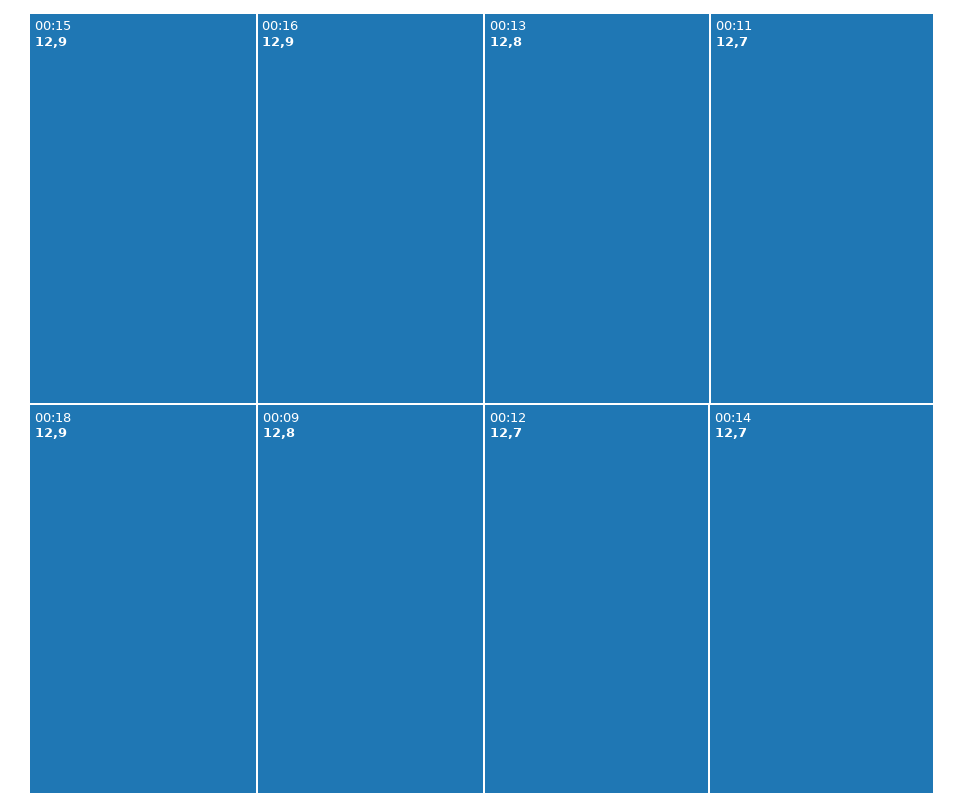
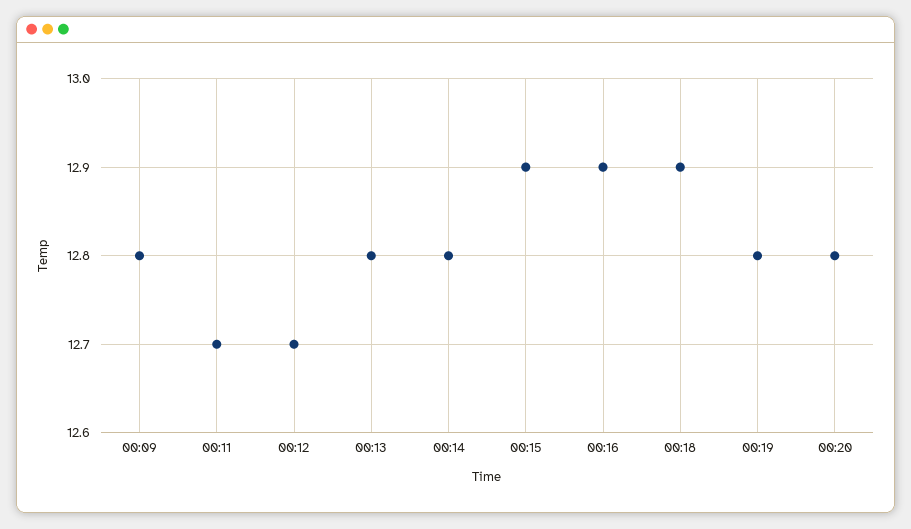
00:14: 12.7 -> 12.8
00:19: none -> 12.8
00:20: none -> 12.8

